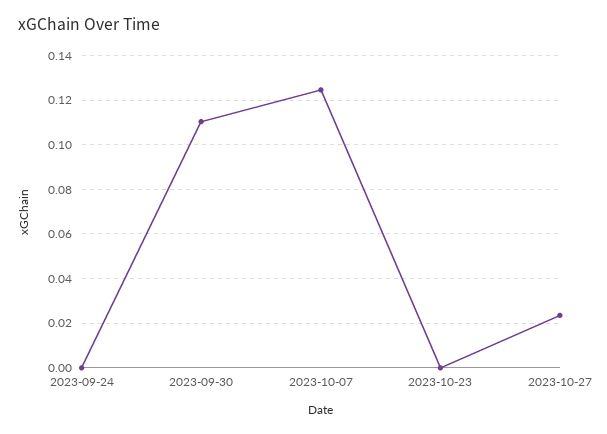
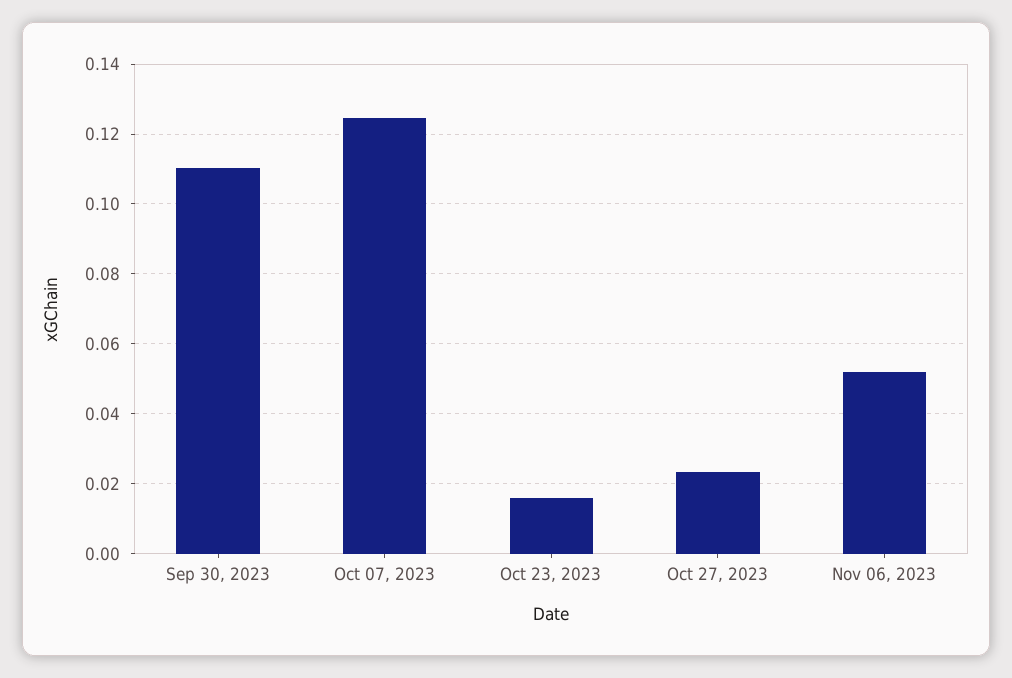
2023-09-24: 0 -> none
2023-10-23: 0 -> 0.016
Nov 06, 2023: none -> 0.052

